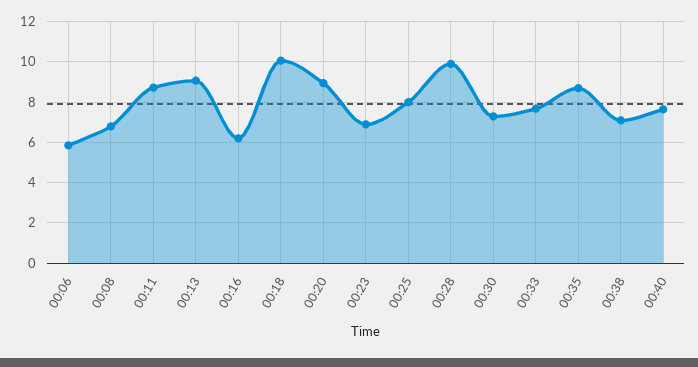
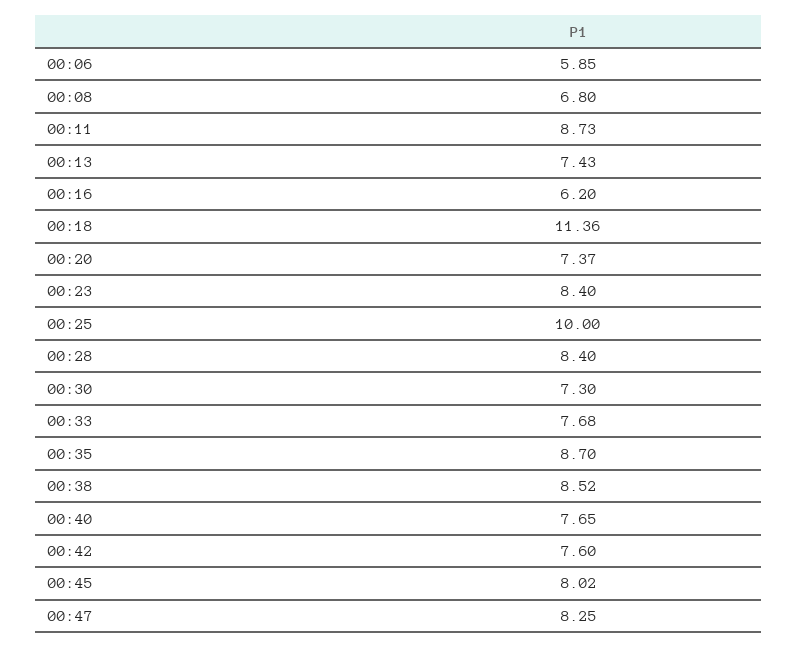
00:13: 9 -> 7.43
00:18: 10 -> 11.36
00:20: 9 -> 7.37
00:23: 7 -> 8.4
00:25: 8 -> 10
00:28: 10 -> 8.4
00:38: 7 -> 8.52
00:42: none -> 7.6
00:45: none -> 8.02
00:47: none -> 8.25

